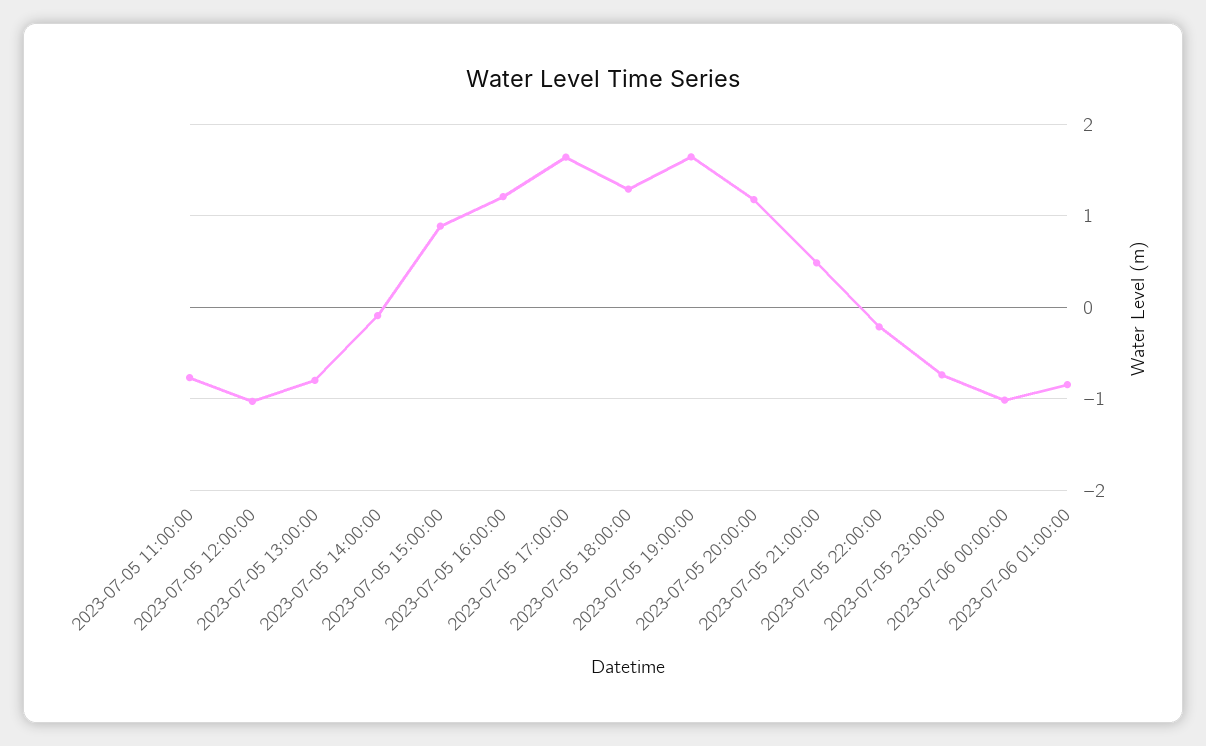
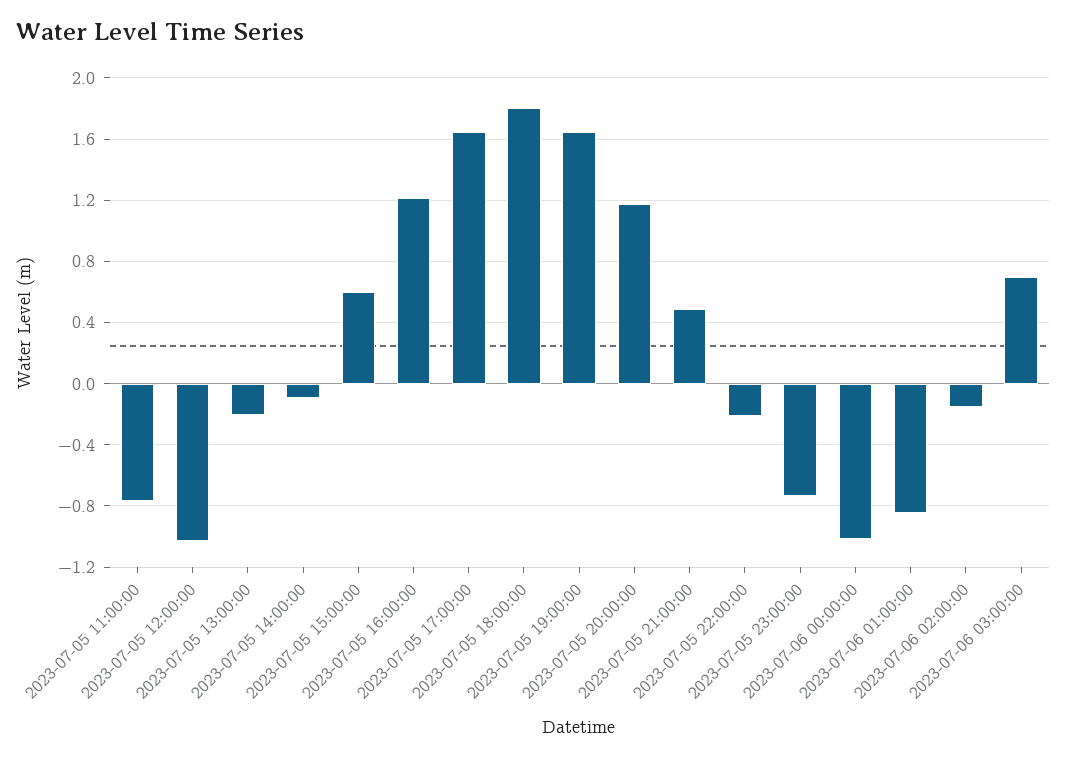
2023-07-05 13:00:00: -0.8 -> -0.2
2023-07-05 15:00:00: 0.9 -> 0.6
2023-07-05 18:00:00: 1.3 -> 1.8
2023-07-06 02:00:00: none -> -0.15
2023-07-06 03:00:00: none -> 0.7

